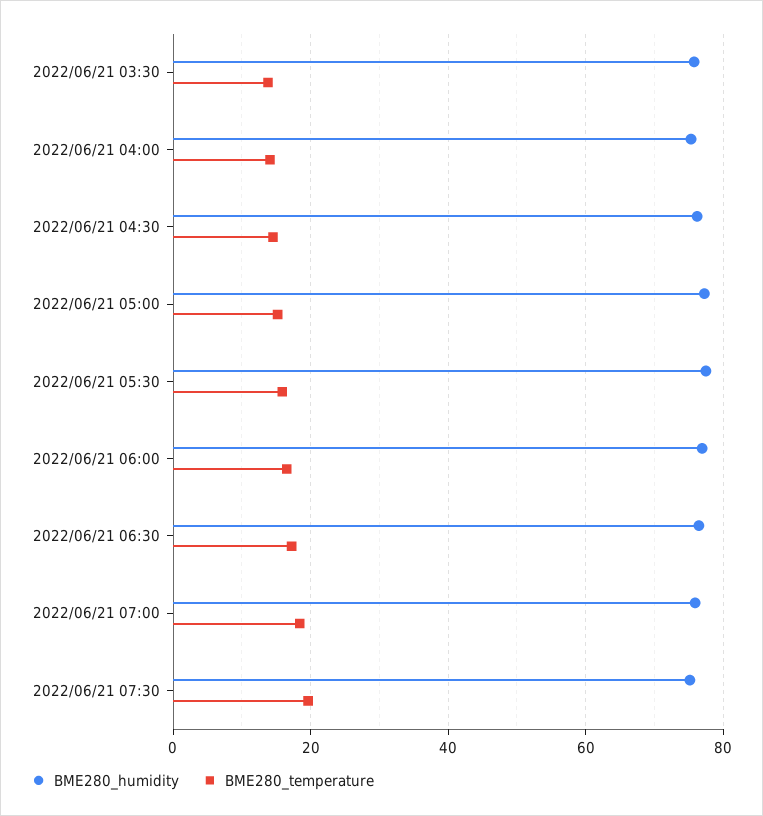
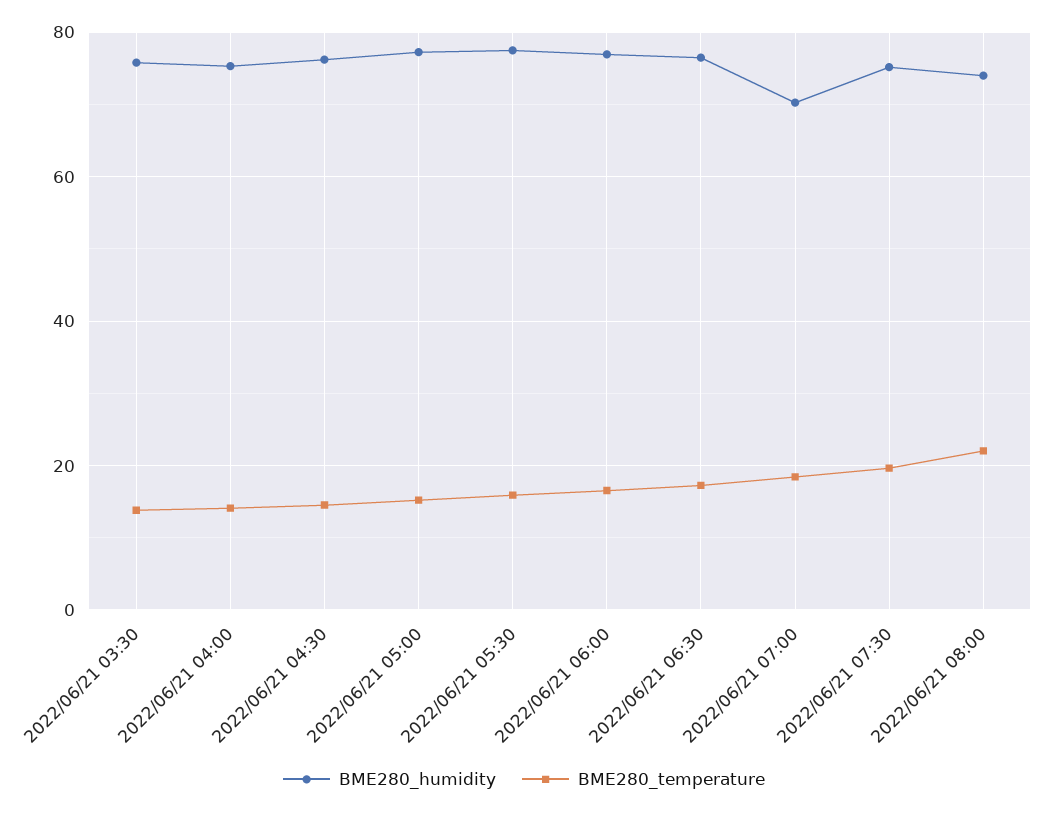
BME280_humidity, 2022/06/21 07:00: 76 -> 70
BME280_humidity, 2022/06/21 08:00: none -> 74
BME280_temperature, 2022/06/21 08:00: none -> 22

